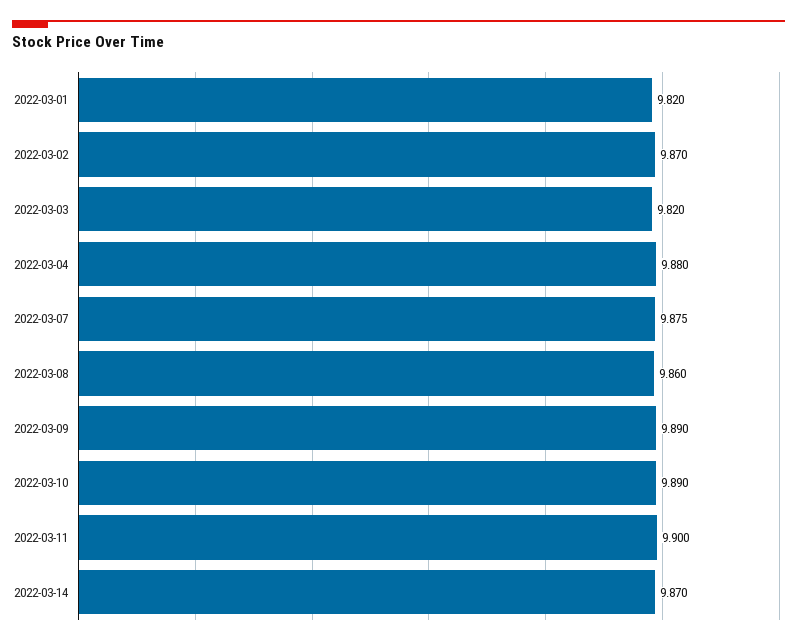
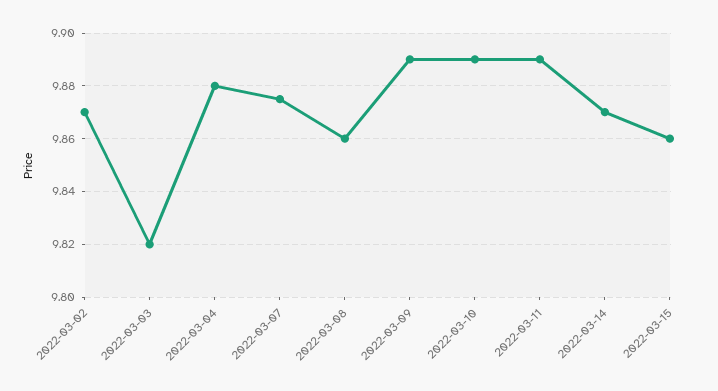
2022-03-01: 9.82 -> none
2022-03-11: 9.9 -> 9.89
2022-03-15: none -> 9.86

